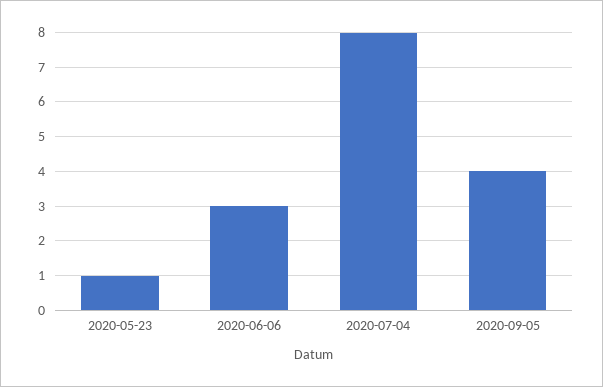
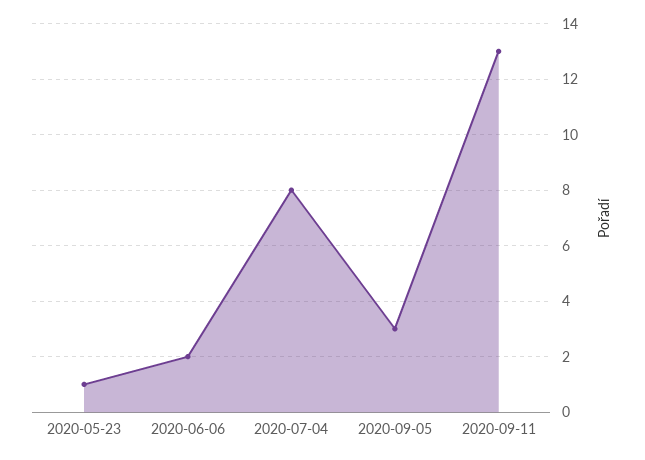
2020-06-06: 3 -> 2
2020-09-05: 4 -> 3
2020-09-11: none -> 13

